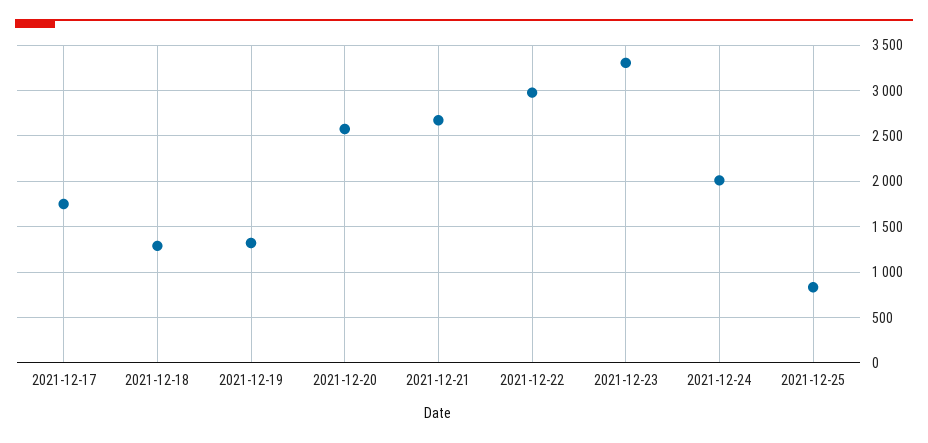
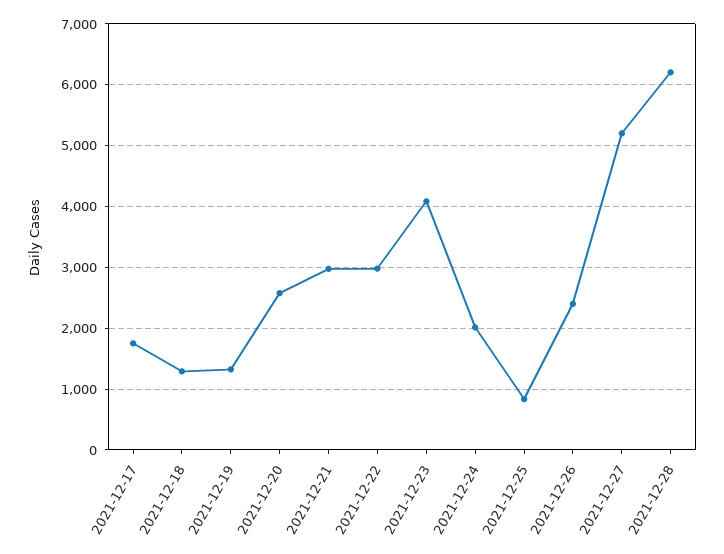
2021-12-21: 2700 -> 3000
2021-12-23: 3300 -> 4100
2021-12-26: none -> 2400
2021-12-27: none -> 5200
2021-12-28: none -> 6200

